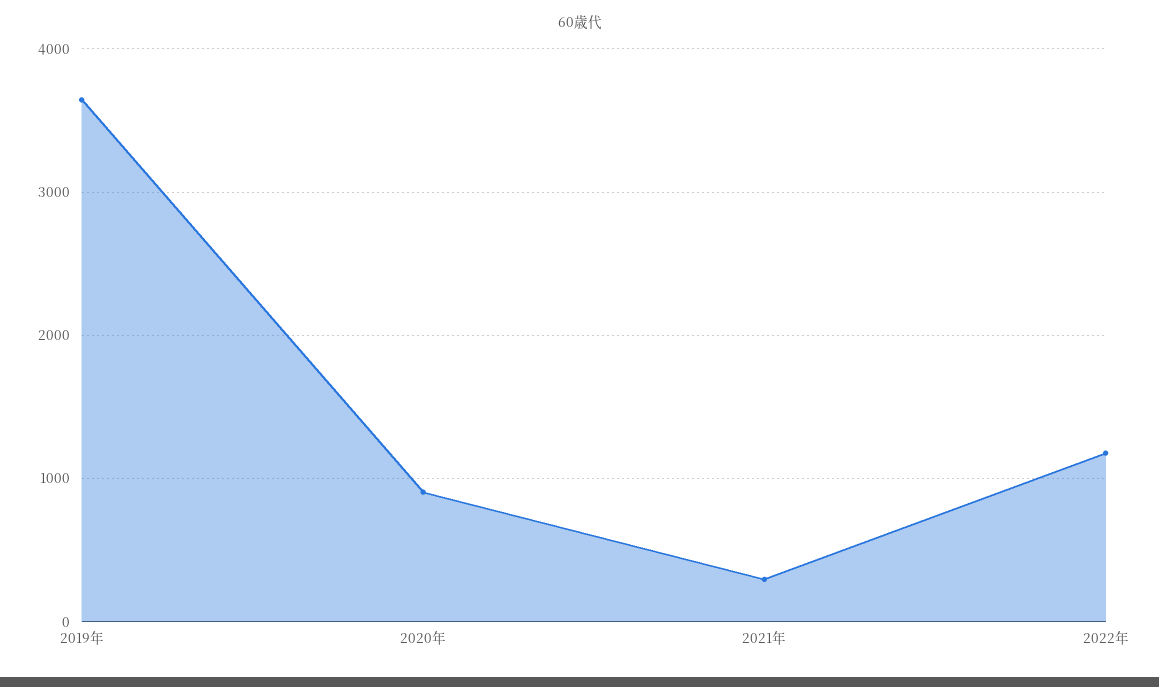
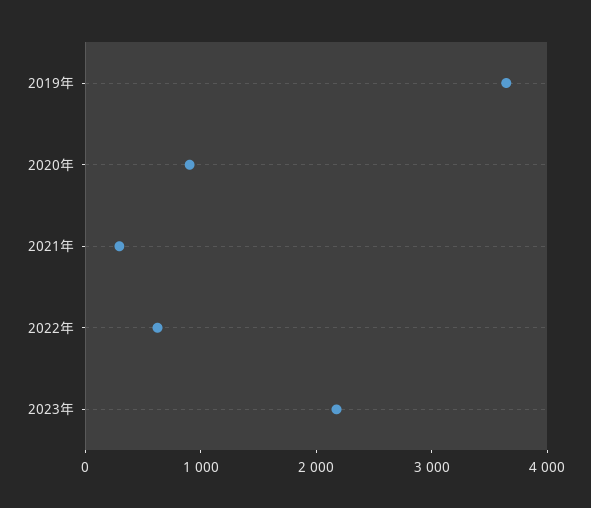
2022年: 1200 -> 600
2023年: none -> 2200

